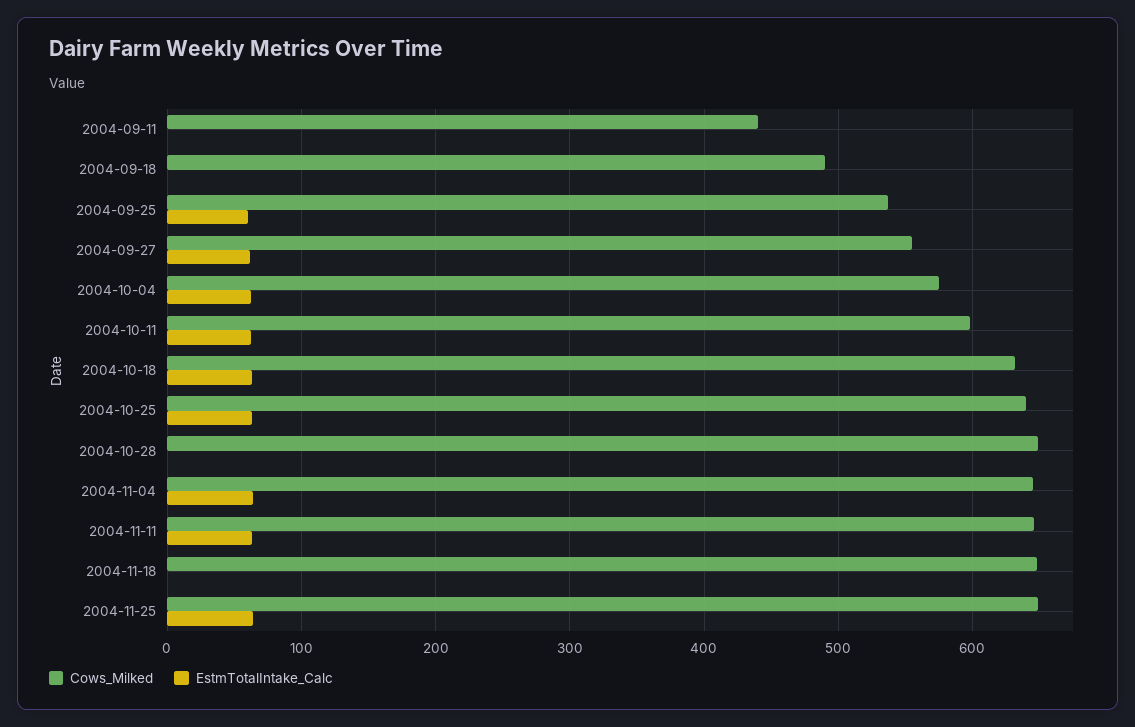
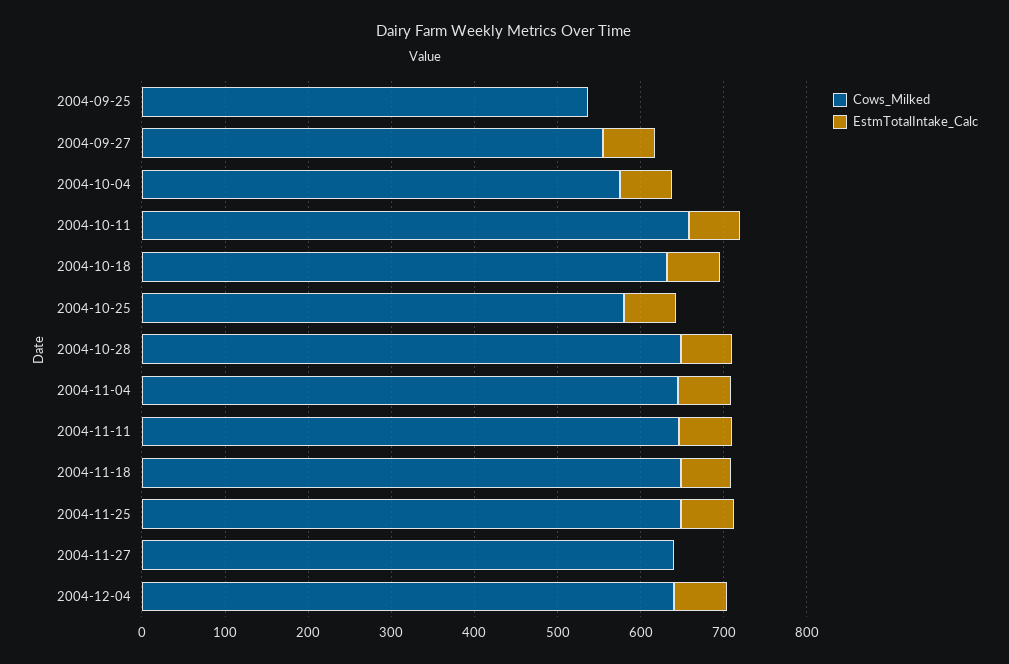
Cows_Milked, 2004-09-11: 440 -> none
EstmTotalIntake_Calc, 2004-09-11: 0 -> none
Cows_Milked, 2004-09-18: 490 -> none
EstmTotalIntake_Calc, 2004-09-18: 0 -> none
EstmTotalIntake_Calc, 2004-09-25: 60 -> 0
Cows_Milked, 2004-10-11: 600 -> 660
Cows_Milked, 2004-10-25: 640 -> 580
EstmTotalIntake_Calc, 2004-10-28: 0 -> 60
EstmTotalIntake_Calc, 2004-11-18: 0 -> 60
Cows_Milked, 2004-11-27: none -> 640
EstmTotalIntake_Calc, 2004-11-27: none -> 0
Cows_Milked, 2004-12-04: none -> 640
EstmTotalIntake_Calc, 2004-12-04: none -> 60

